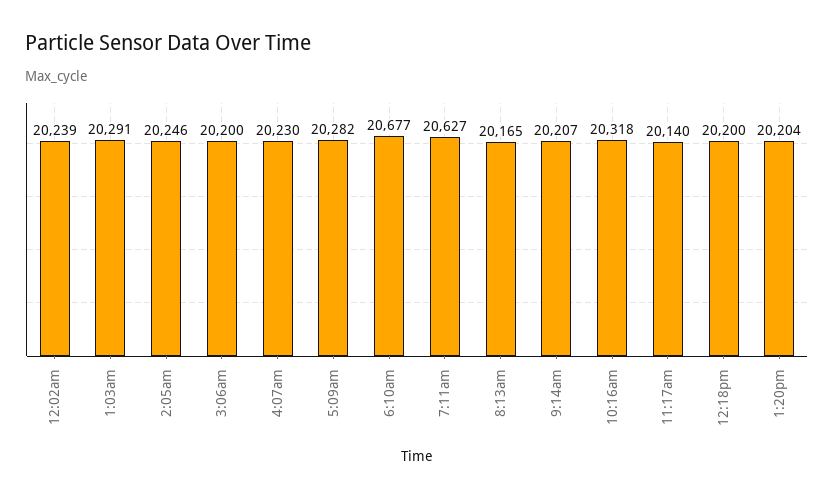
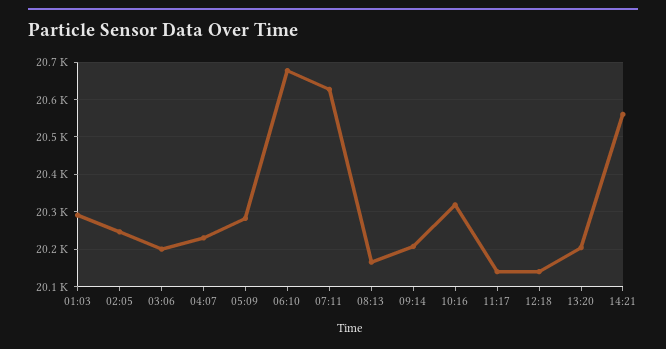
12:02am: 20239 -> none
12:18pm: 20200 -> 20140
14:21: none -> 20560

